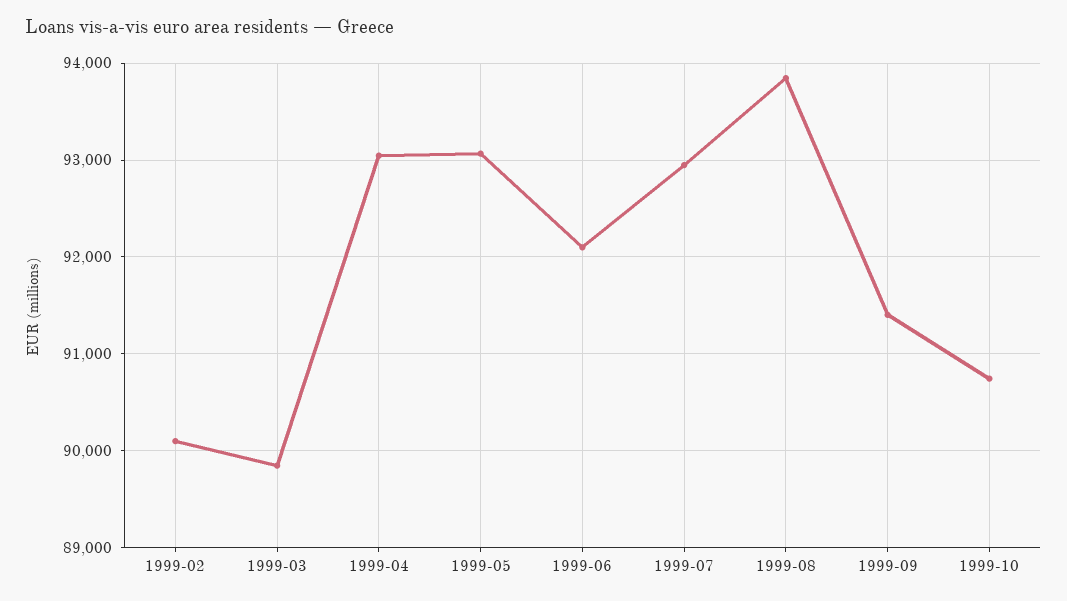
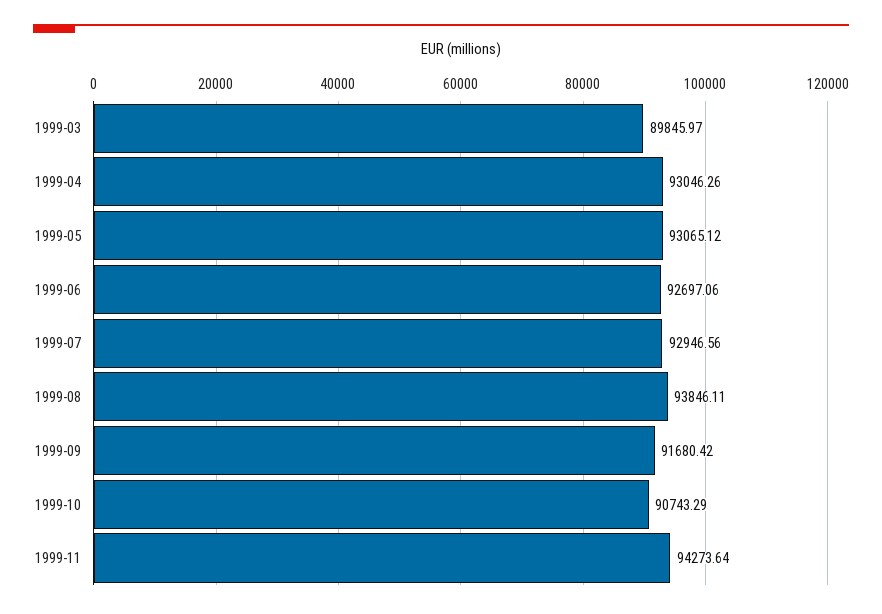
1999-02: 90100 -> none
1999-06: 92100 -> 92697.06
1999-09: 91400 -> 91680.42
1999-11: none -> 94273.64

